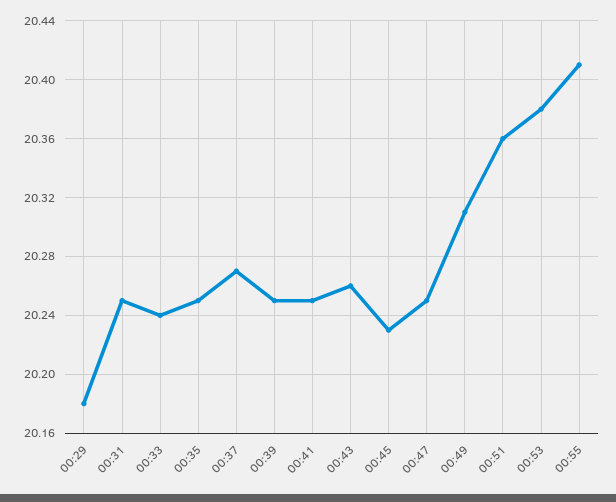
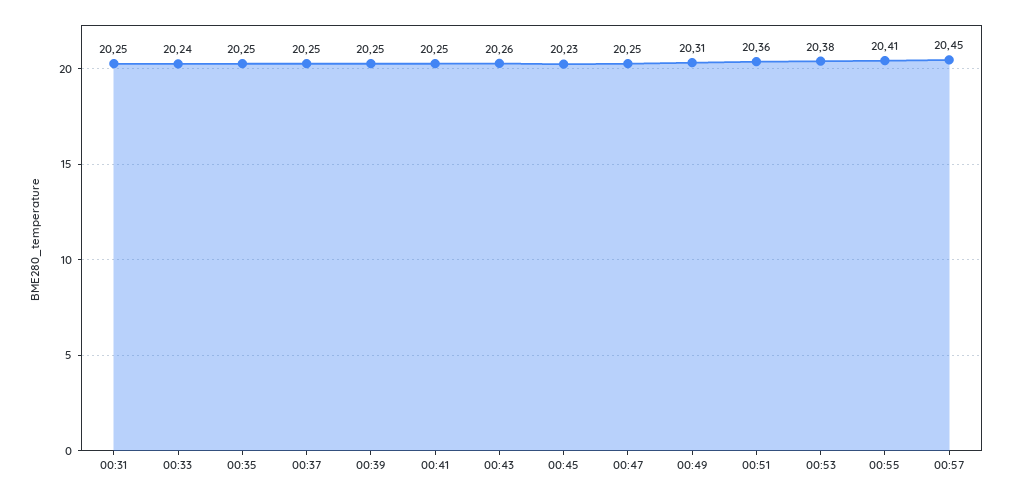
00:29: 20.18 -> none
00:37: 20.27 -> 20.25
00:57: none -> 20.45

